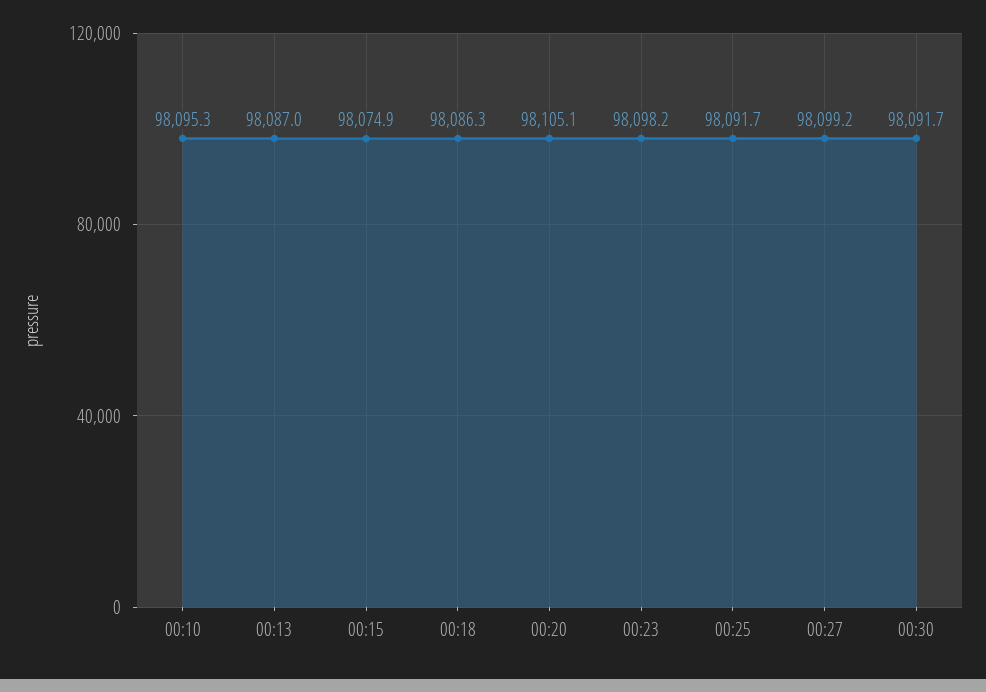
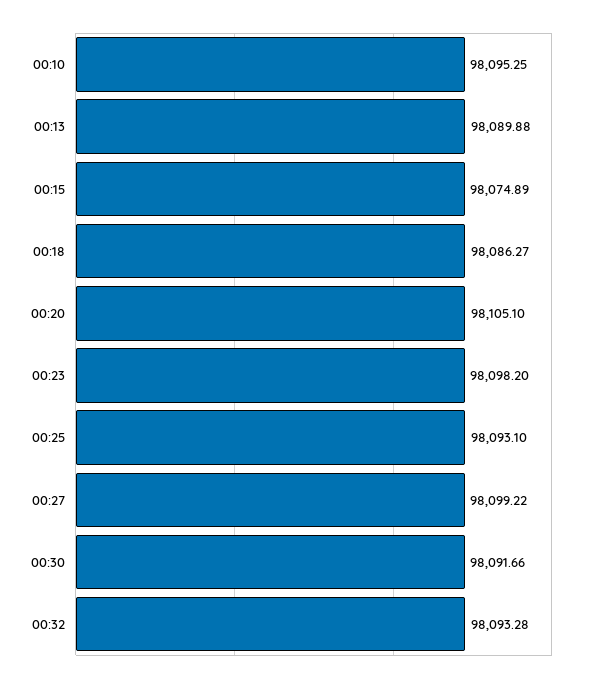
00:13: 98087 -> 98089.88
00:25: 98091.7 -> 98093.1
00:32: none -> 98093.28

